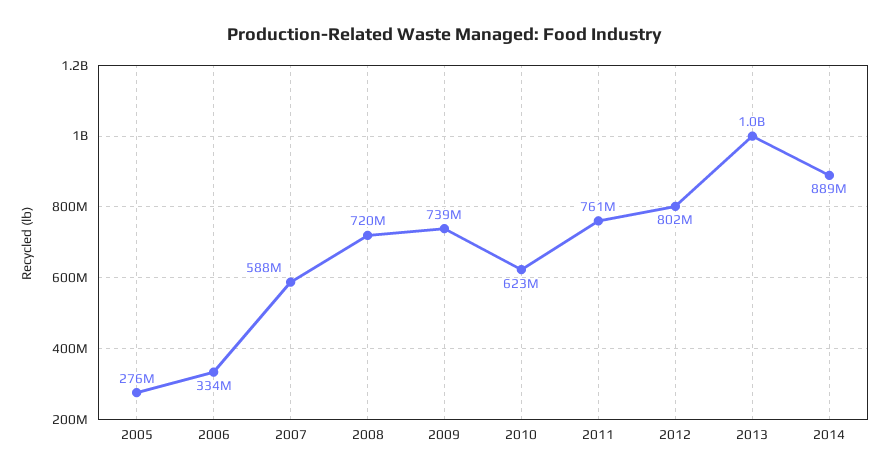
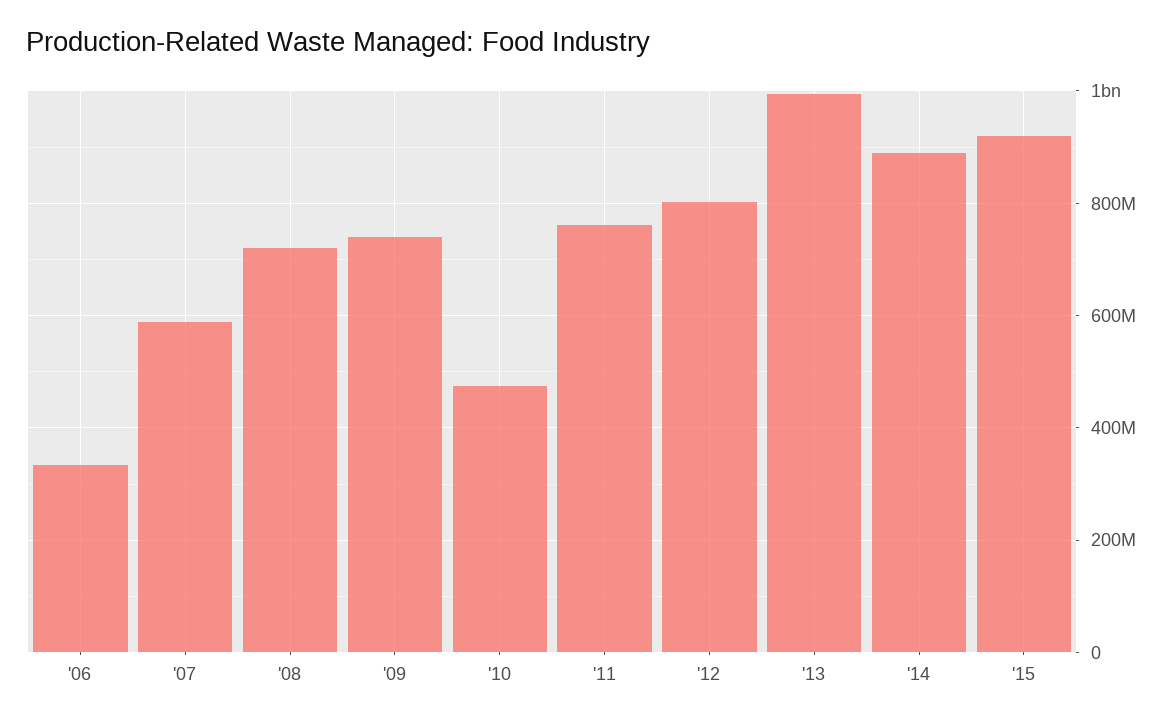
2005: 276000000 -> none
2010: 623000000 -> 480000000
'15: none -> 920000000

